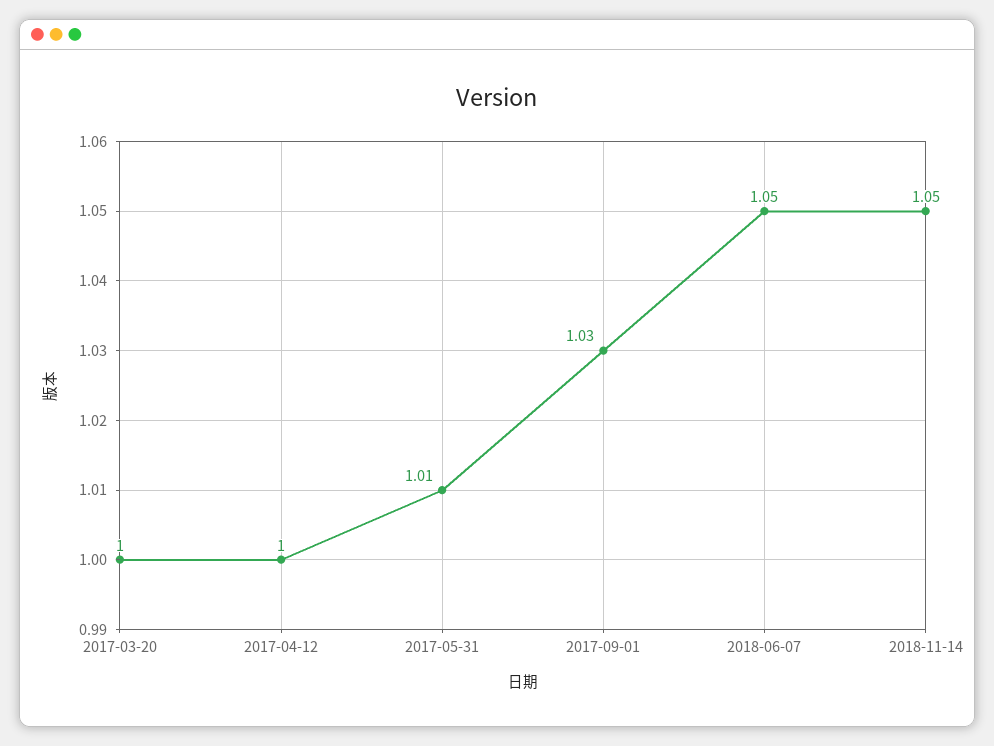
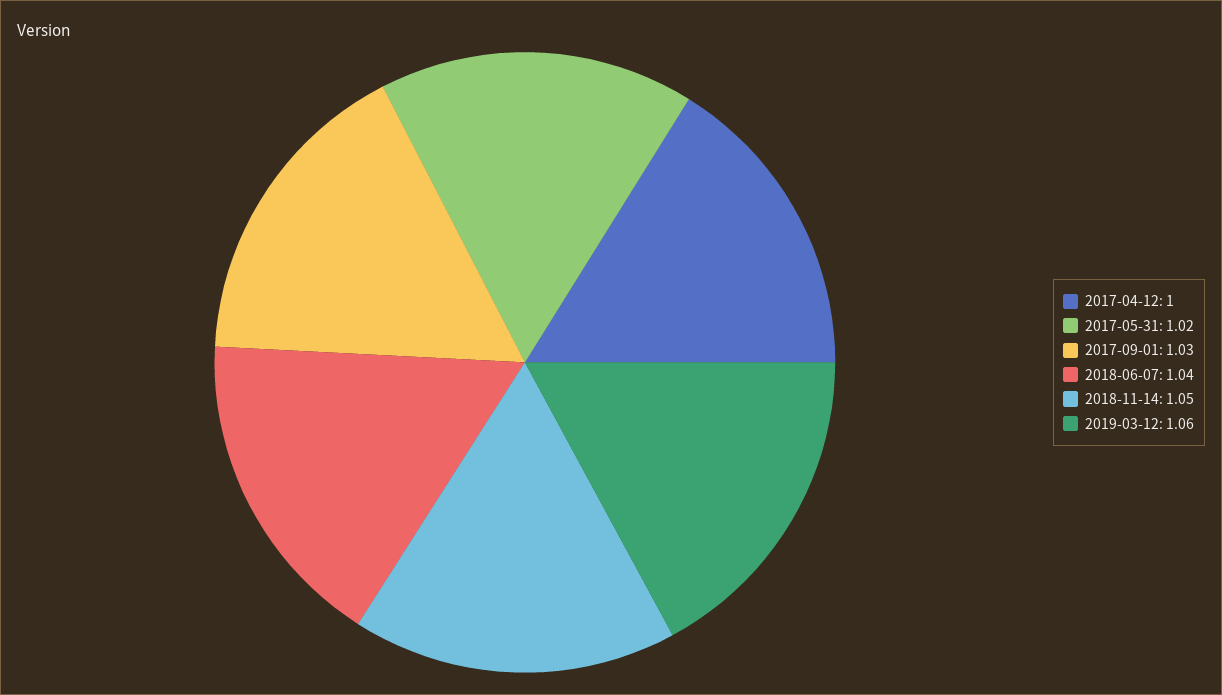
2017-03-20: 1 -> none
2017-05-31: 1.01 -> 1.02
2018-06-07: 1.05 -> 1.04
2019-03-12: none -> 1.06

